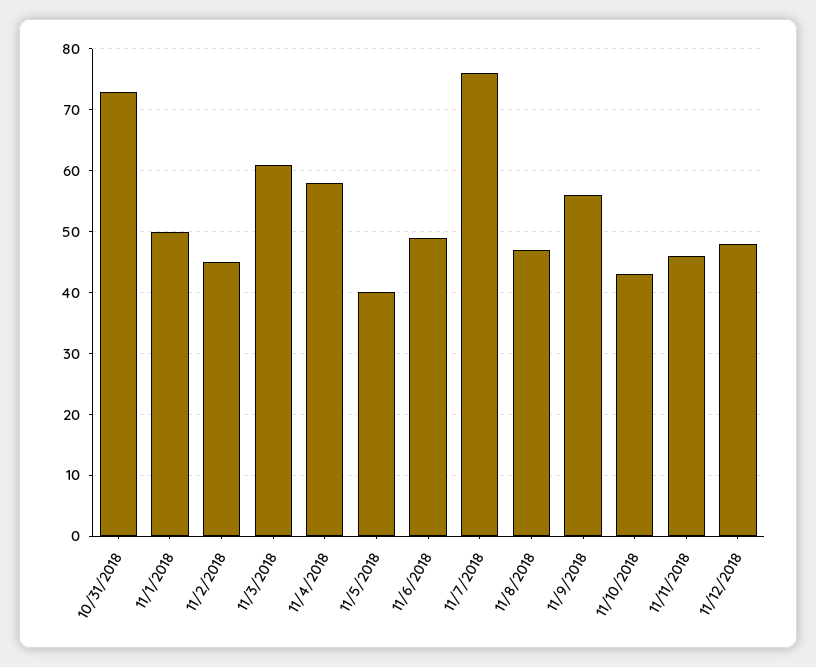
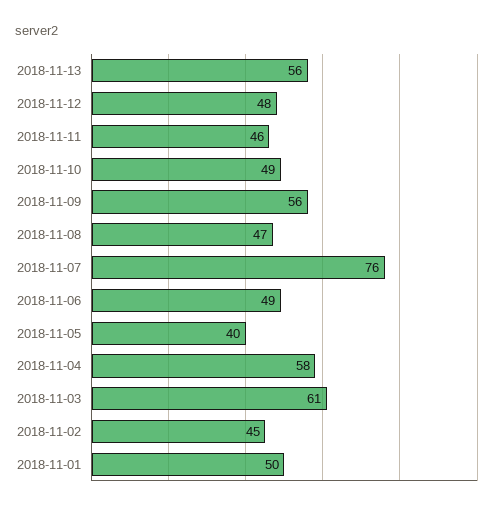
10/31/2018: 73 -> none
11/10/2018: 43 -> 49
2018-11-13: none -> 56

